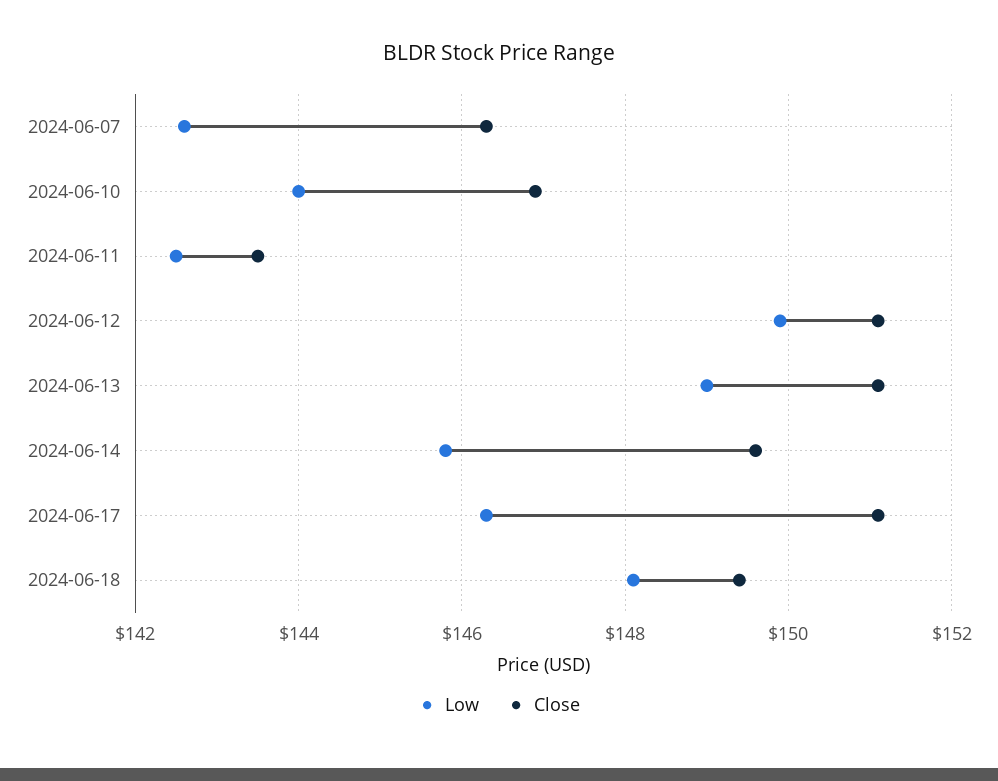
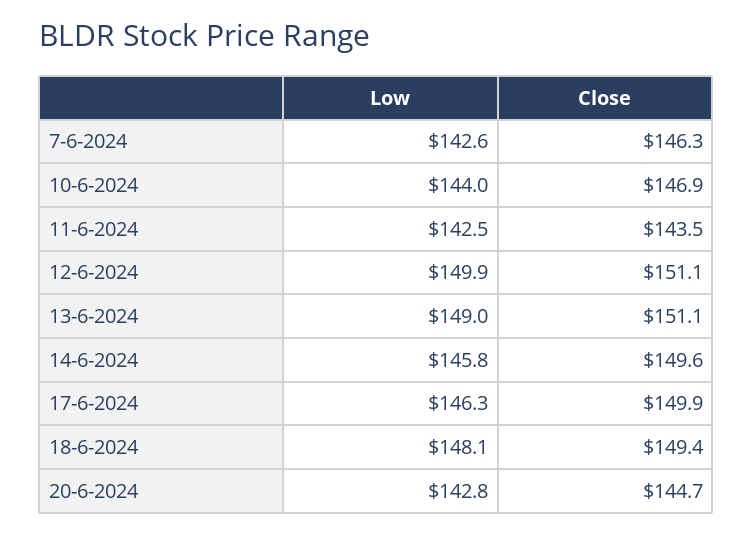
Close, 2024-06-17: 151 -> 149.9
Low, 20-6-2024: none -> 142.8
Close, 20-6-2024: none -> 144.7

